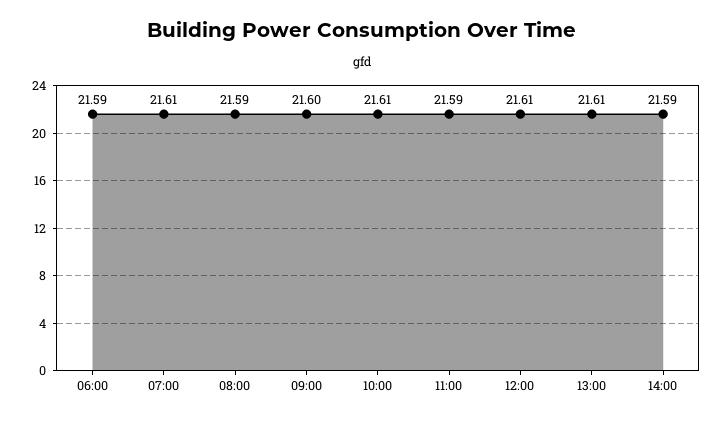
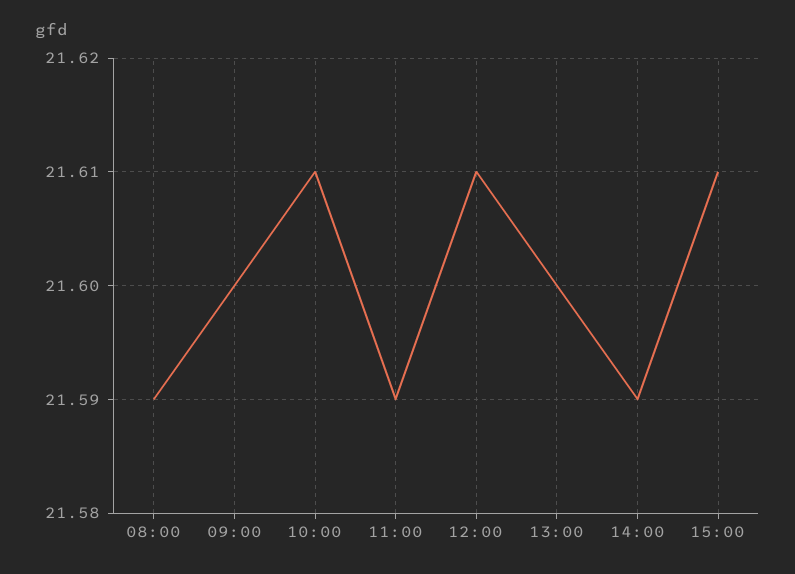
06:00: 21.59 -> none
07:00: 21.61 -> none
13:00: 21.61 -> 21.6
15:00: none -> 21.61

